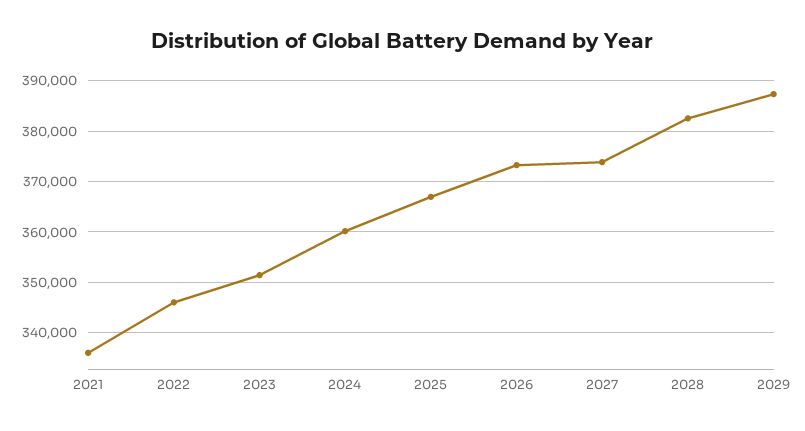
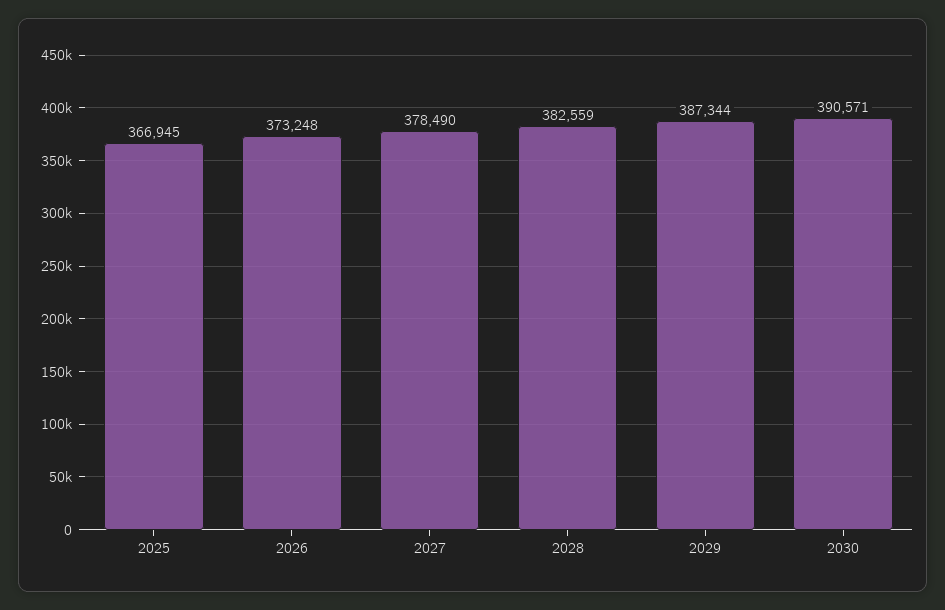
2021: 336000 -> none
2022: 346000 -> none
2023: 352000 -> none
2024: 360000 -> none
2027: 374000 -> 378490
2030: none -> 390571

